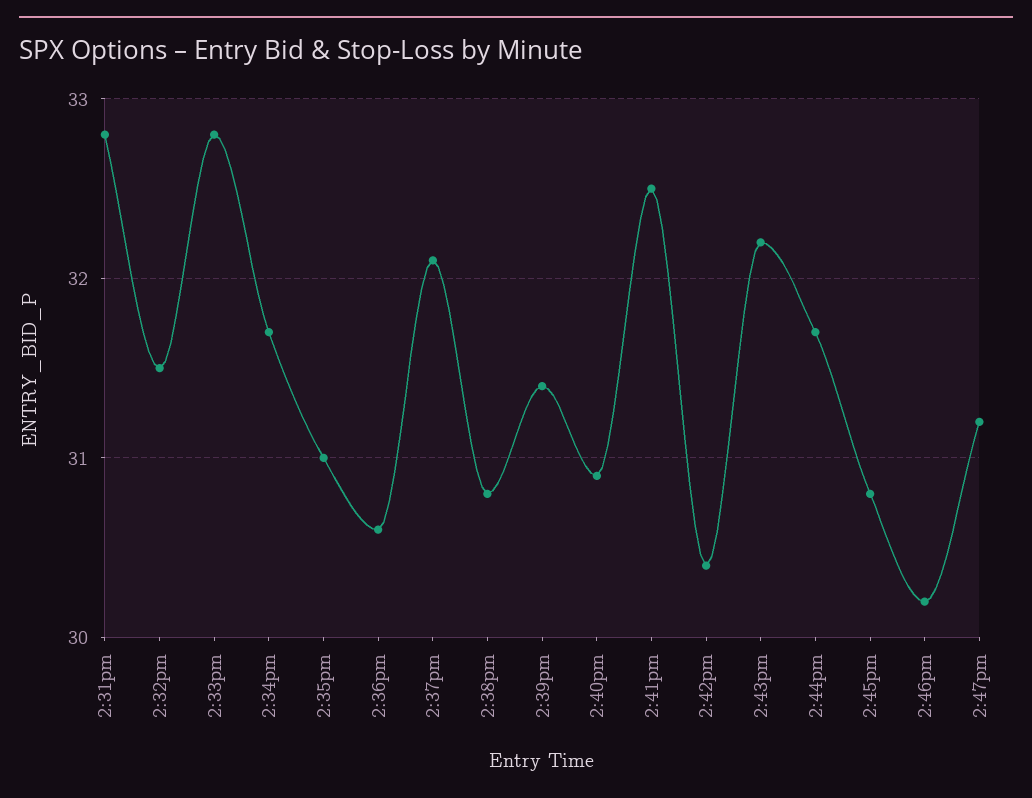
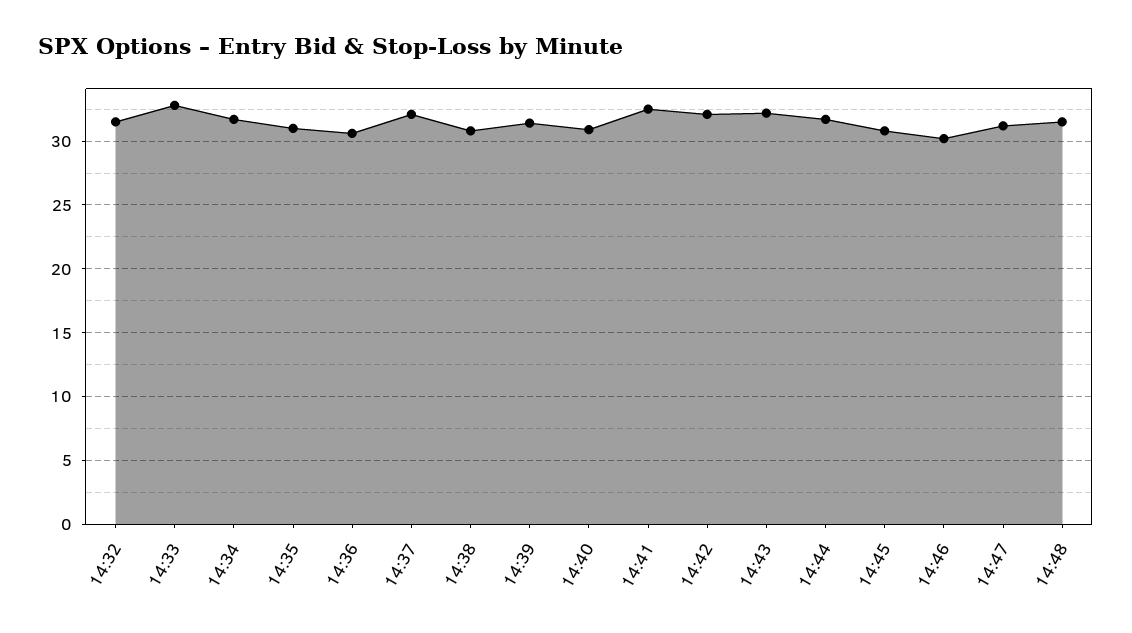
2:31pm: 32.8 -> none
2:42pm: 30.4 -> 32
14:48: none -> 31.5

